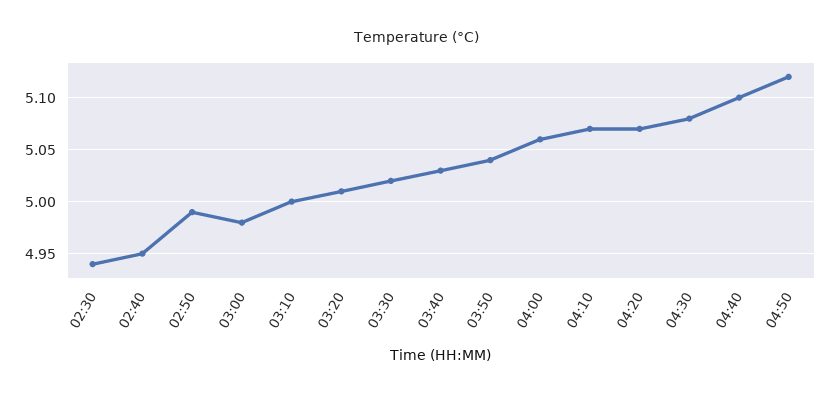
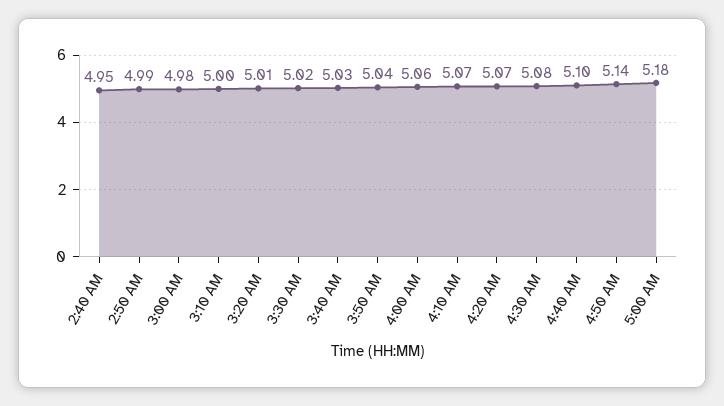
02:30: 4.94 -> none
04:50: 5.12 -> 5.14
5:00 AM: none -> 5.18

